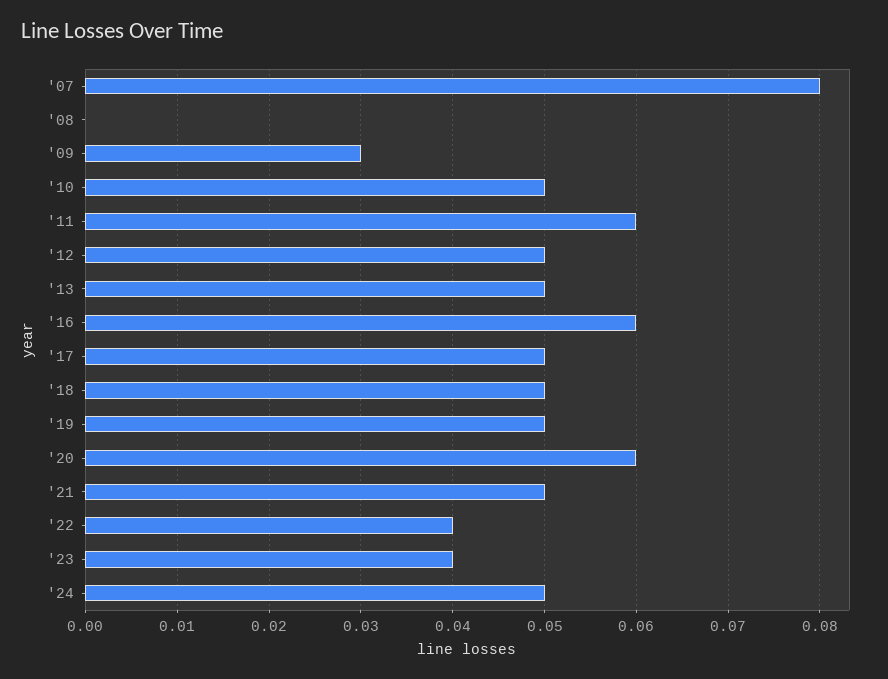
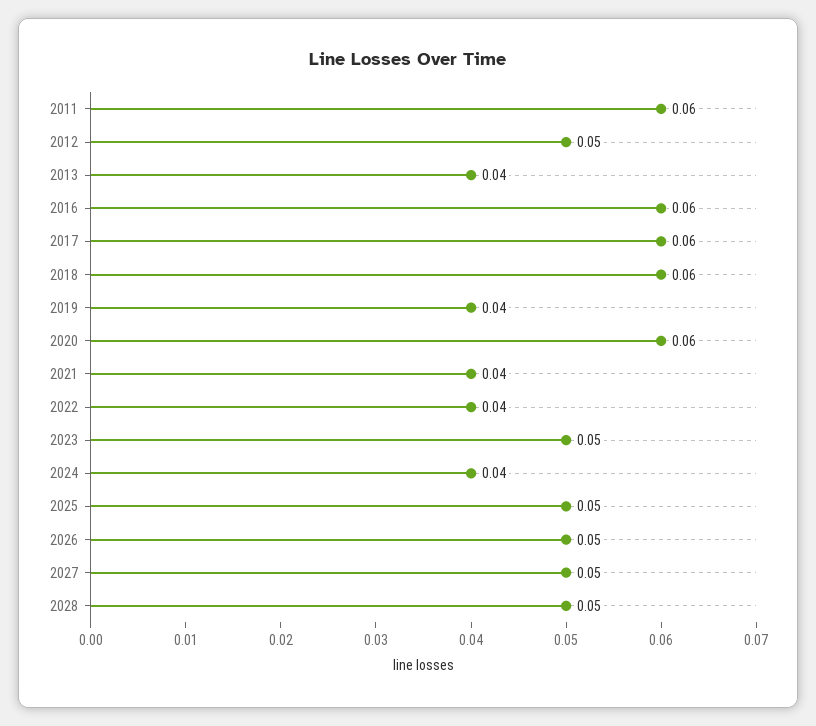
'07: 0.08 -> none
'08: 0 -> none
'09: 0.03 -> none
'10: 0.05 -> none
'13: 0.05 -> 0.04
'17: 0.05 -> 0.06
'18: 0.05 -> 0.06
'19: 0.05 -> 0.04
'21: 0.05 -> 0.04
'23: 0.04 -> 0.05
'24: 0.05 -> 0.04
2025: none -> 0.05
2026: none -> 0.05
2027: none -> 0.05
2028: none -> 0.05

